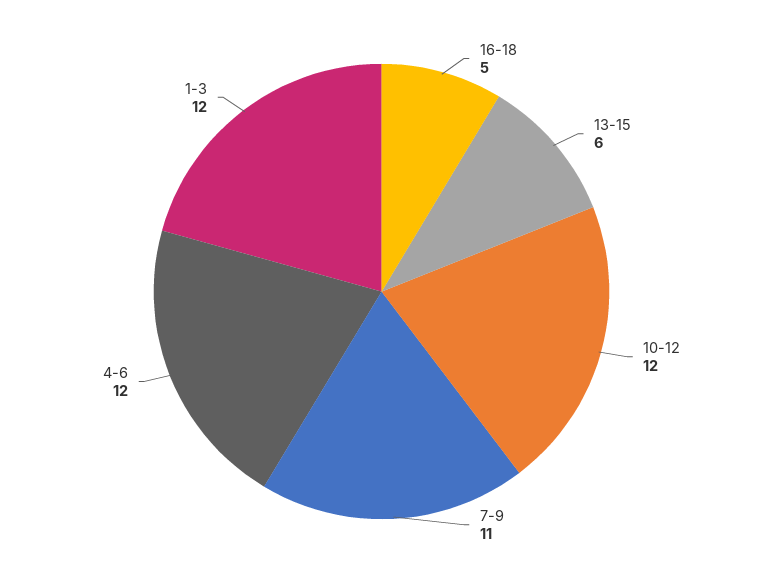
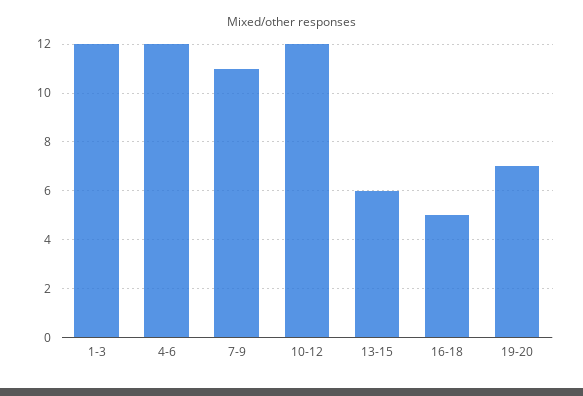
19-20: none -> 7

